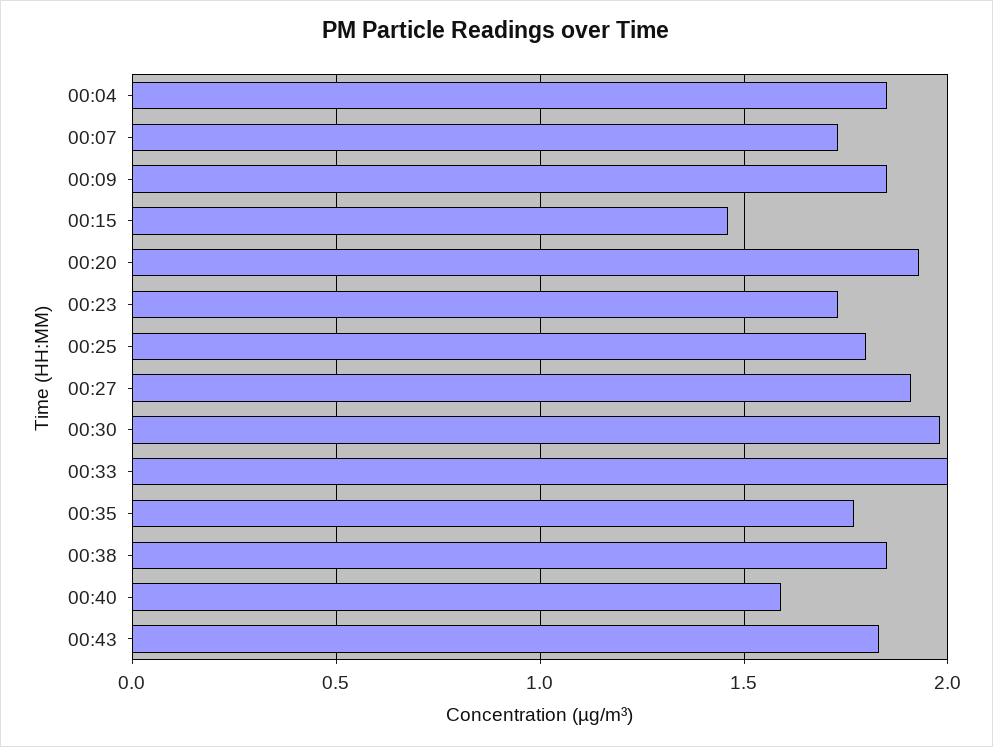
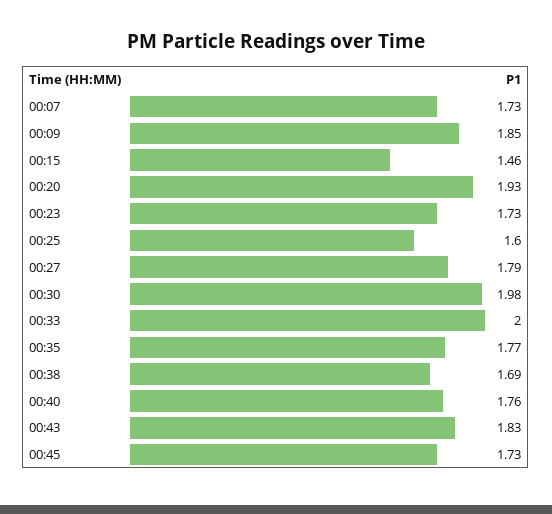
00:04: 1.85 -> none
00:25: 1.8 -> 1.6
00:27: 1.9 -> 1.79
00:38: 1.85 -> 1.69
00:40: 1.6 -> 1.76
00:45: none -> 1.73

